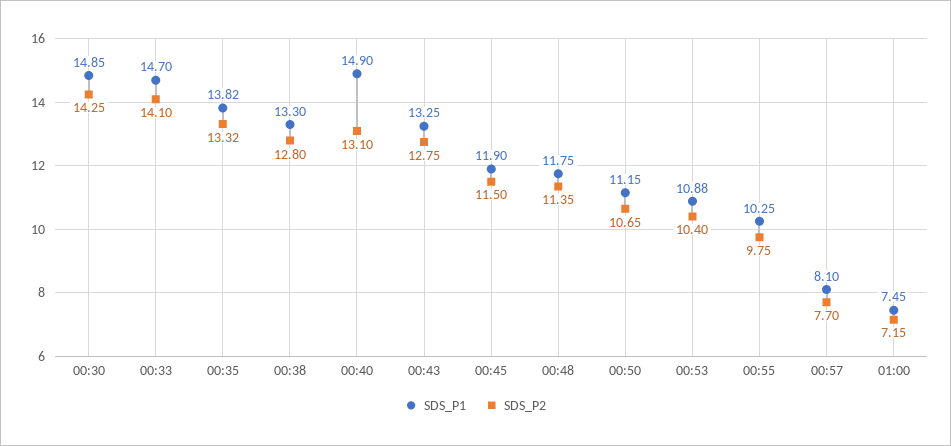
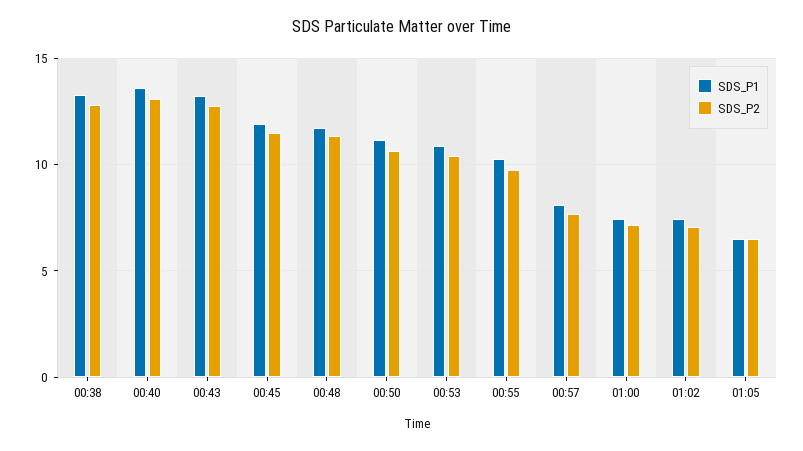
SDS_P1, 00:30: 14.85 -> none
SDS_P2, 00:30: 14.25 -> none
SDS_P1, 00:33: 14.7 -> none
SDS_P2, 00:33: 14.1 -> none
SDS_P1, 00:35: 13.82 -> none
SDS_P2, 00:35: 13.32 -> none
SDS_P1, 00:40: 14.9 -> 13.5
SDS_P1, 01:02: none -> 7.5
SDS_P2, 01:02: none -> 7
SDS_P1, 01:05: none -> 6.5
SDS_P2, 01:05: none -> 6.5

